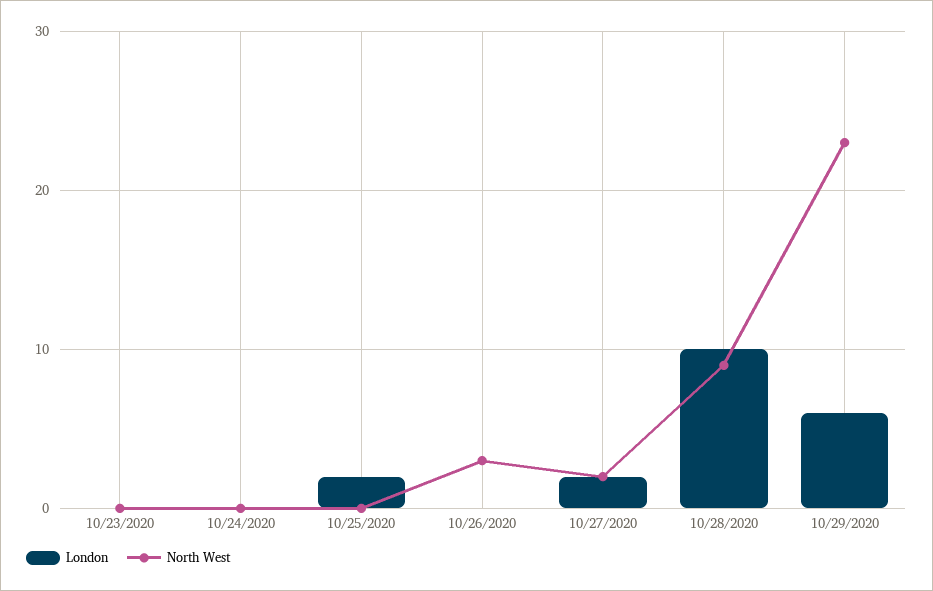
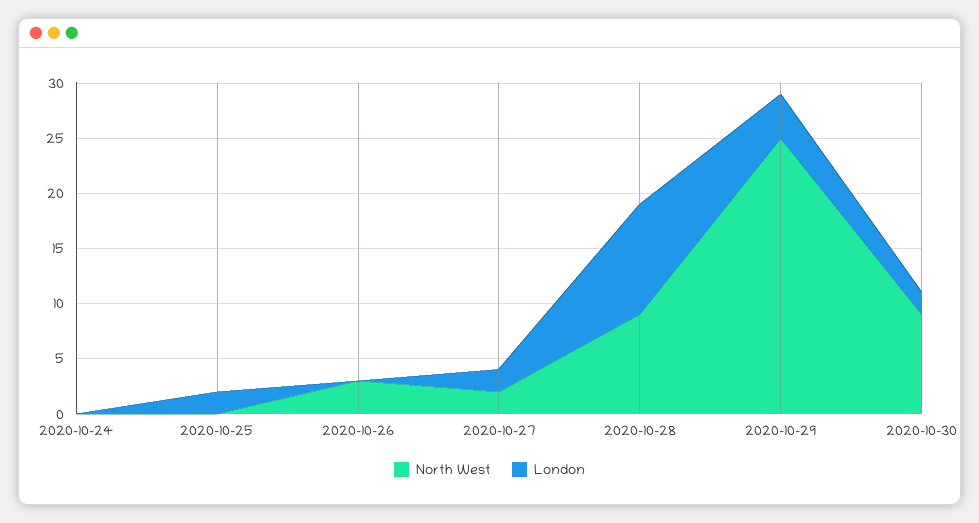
London, 10/23/2020: 0 -> none
North West, 10/23/2020: 0 -> none
London, 10/29/2020: 6 -> 4
North West, 10/29/2020: 23 -> 25
North West, 2020-10-30: none -> 9
London, 2020-10-30: none -> 2

